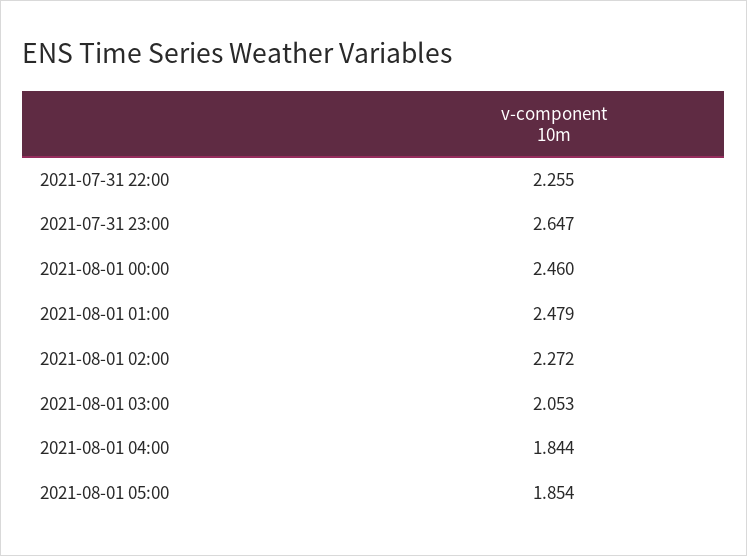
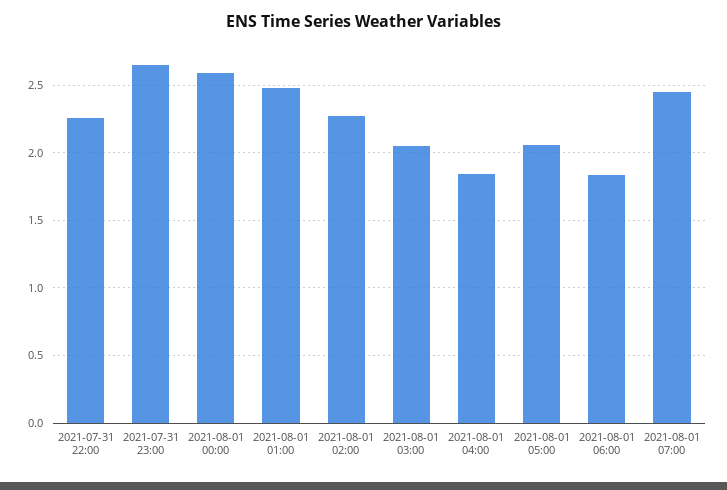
2021-08-01 00:00: 2.46 -> 2.6
2021-08-01 05:00: 1.854 -> 2.05
2021-08-01 06:00: none -> 1.85
2021-08-01 07:00: none -> 2.45

